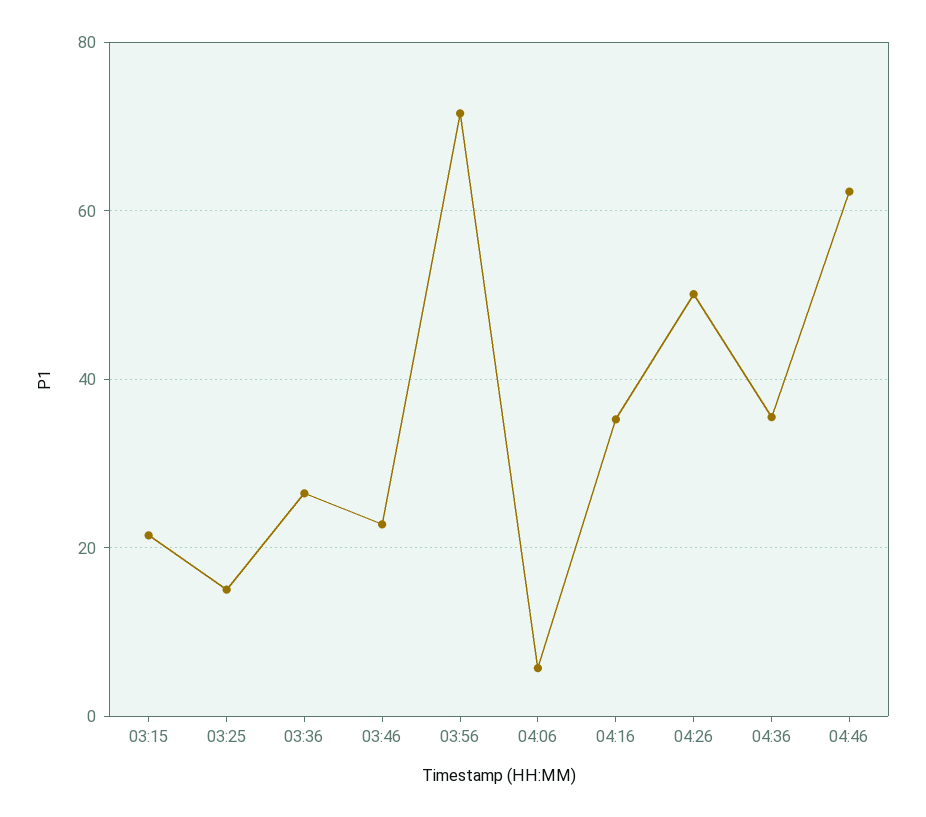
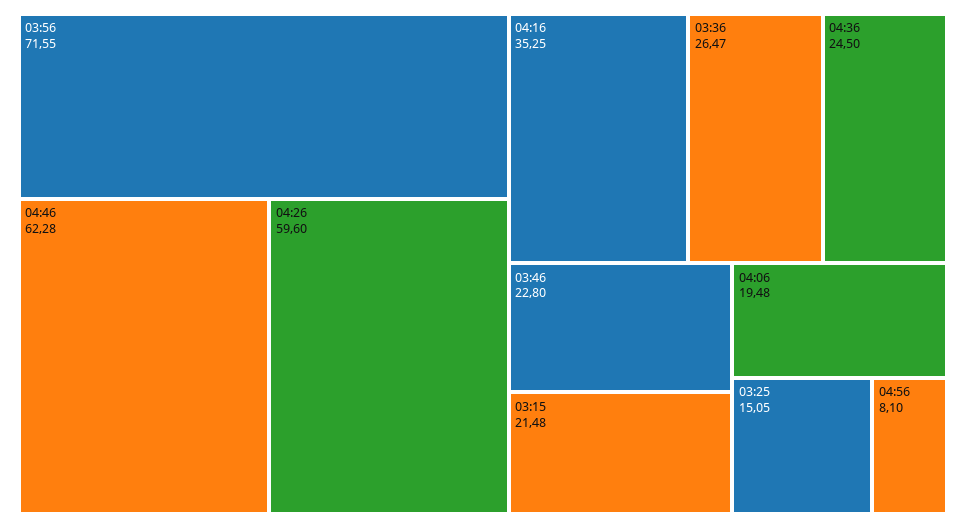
04:06: 6 -> 19.48
04:26: 50 -> 59.6
04:36: 36 -> 24.5
04:56: none -> 8.1

